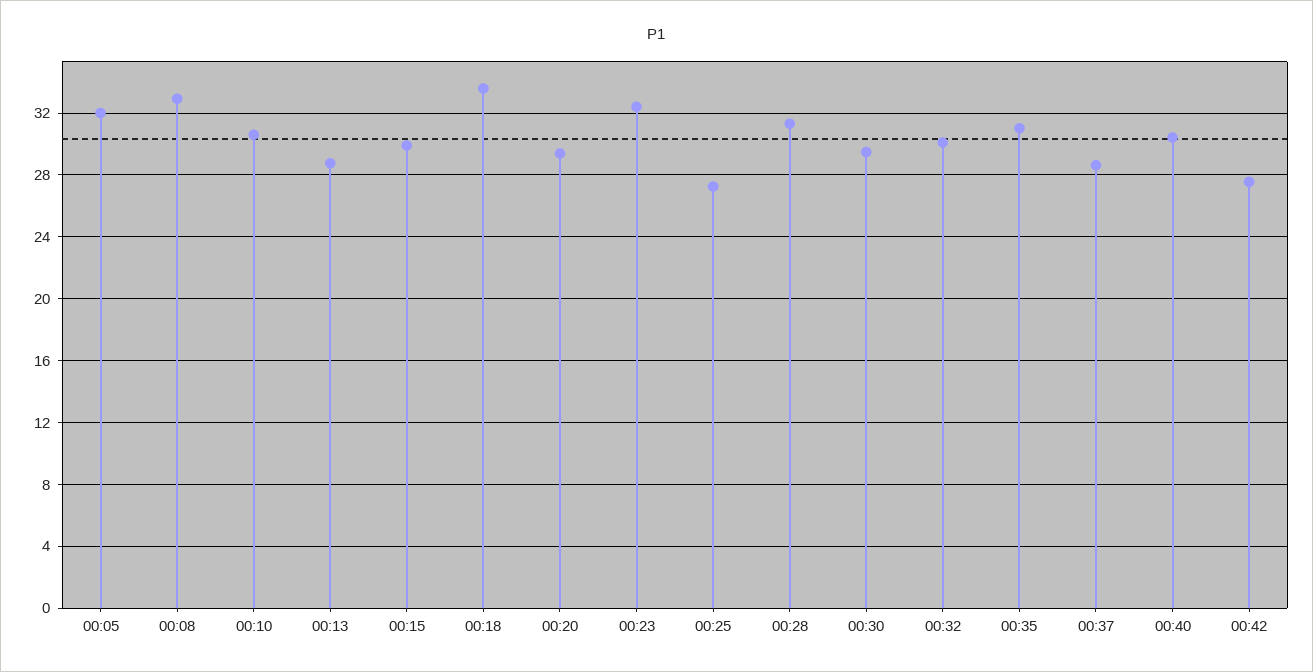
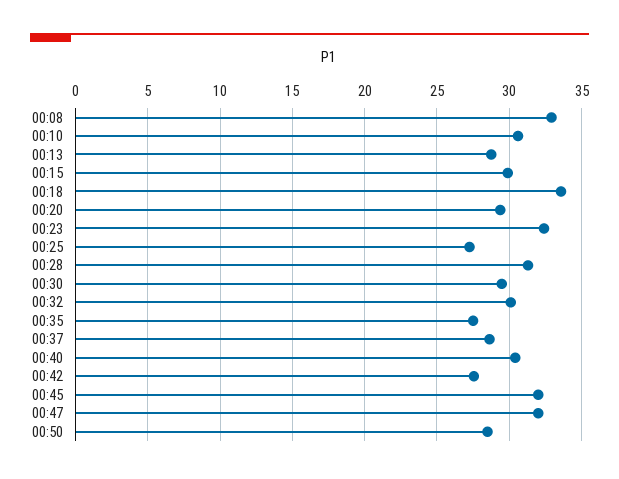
00:05: 32 -> none
00:35: 31 -> 27.5
00:45: none -> 32
00:47: none -> 32
00:50: none -> 28.5

